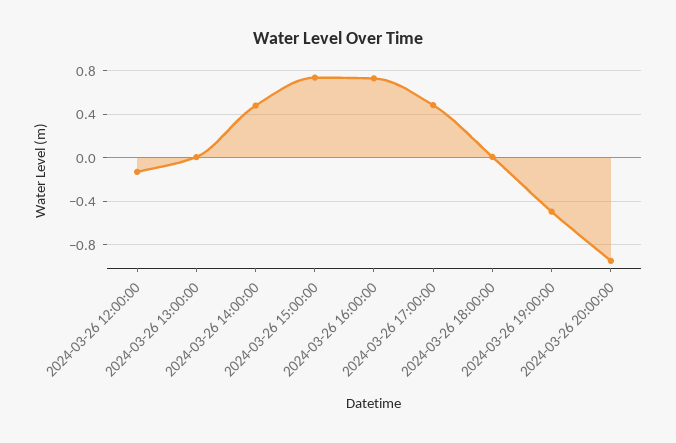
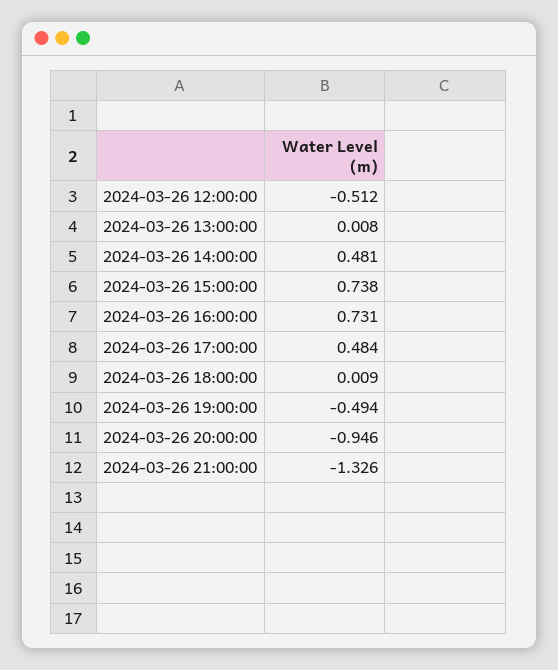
2024-03-26 12:00:00: -0.1 -> -0.512
2024-03-26 21:00:00: none -> -1.326

